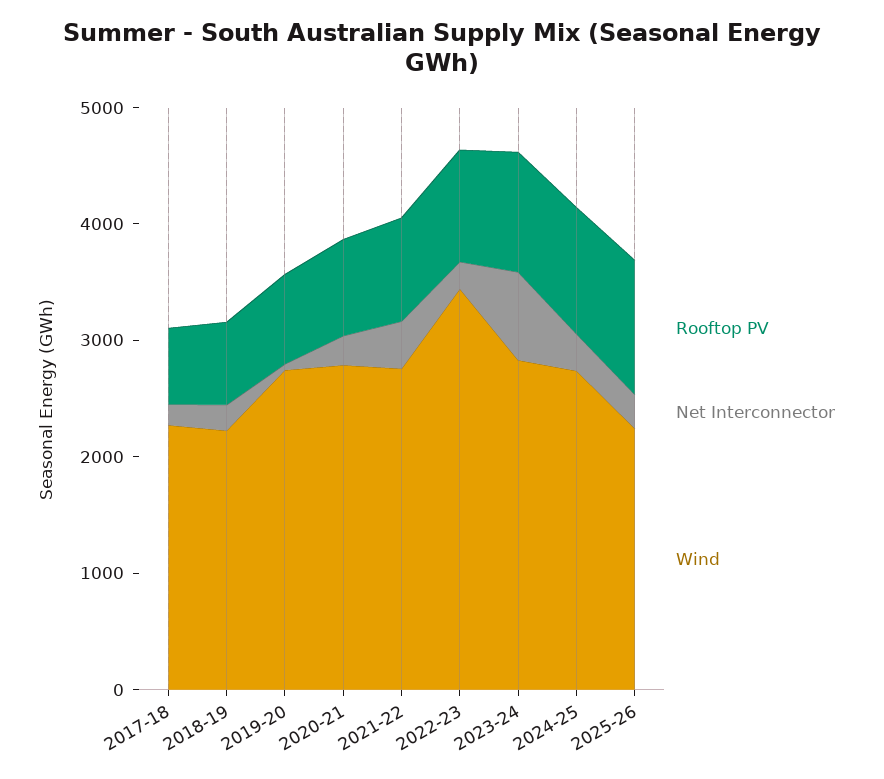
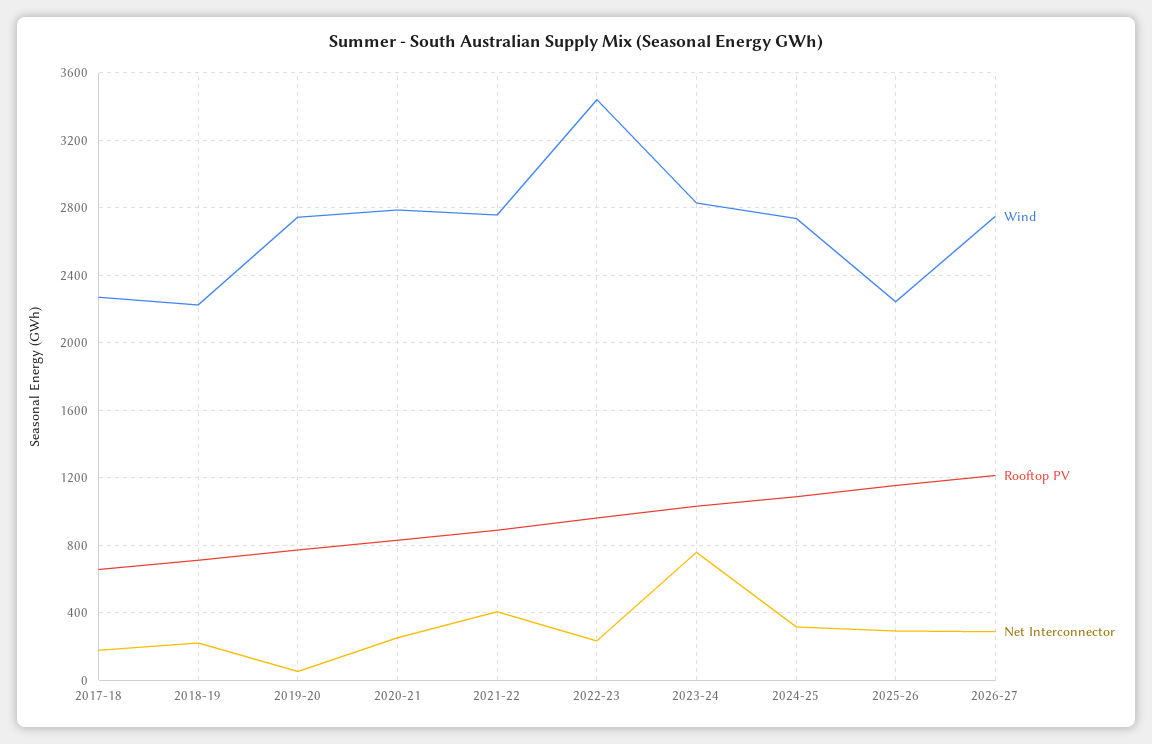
Wind, 2026-27: none -> 2750
Rooftop PV, 2026-27: none -> 1200
Net Interconnector, 2026-27: none -> 300

